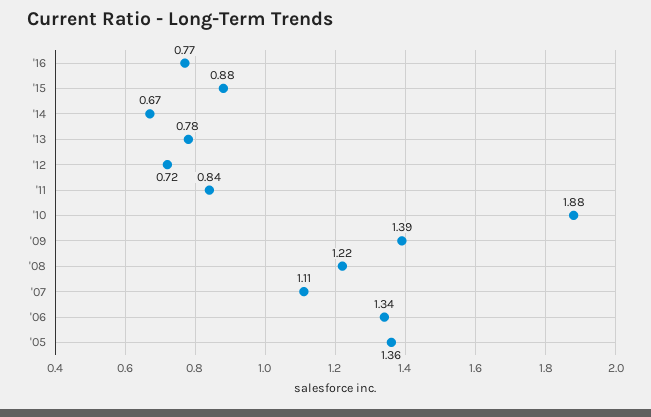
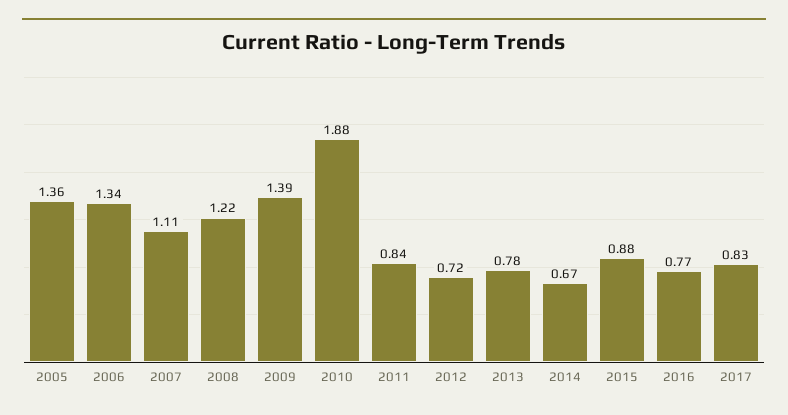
2017: none -> 0.83

